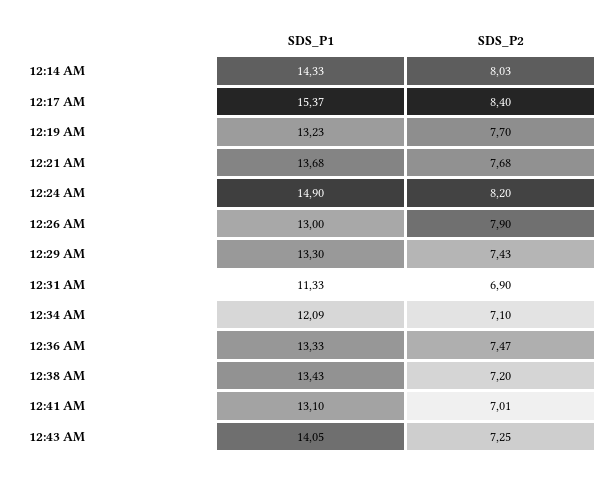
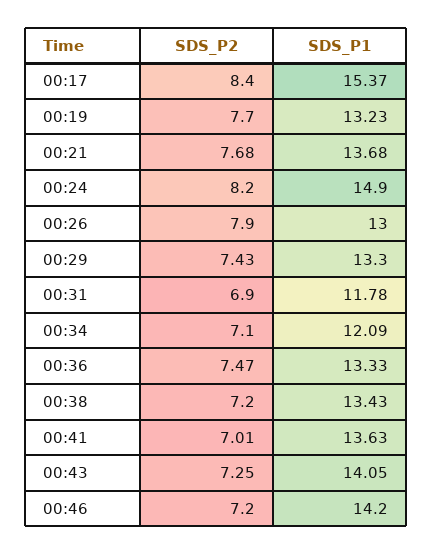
SDS_P1, 12:14 AM: 14.33 -> none
SDS_P2, 12:14 AM: 8.03 -> none
SDS_P1, 12:31 AM: 11.33 -> 11.78
SDS_P1, 12:41 AM: 13.1 -> 13.63
SDS_P2, 00:46: none -> 7.2
SDS_P1, 00:46: none -> 14.2

